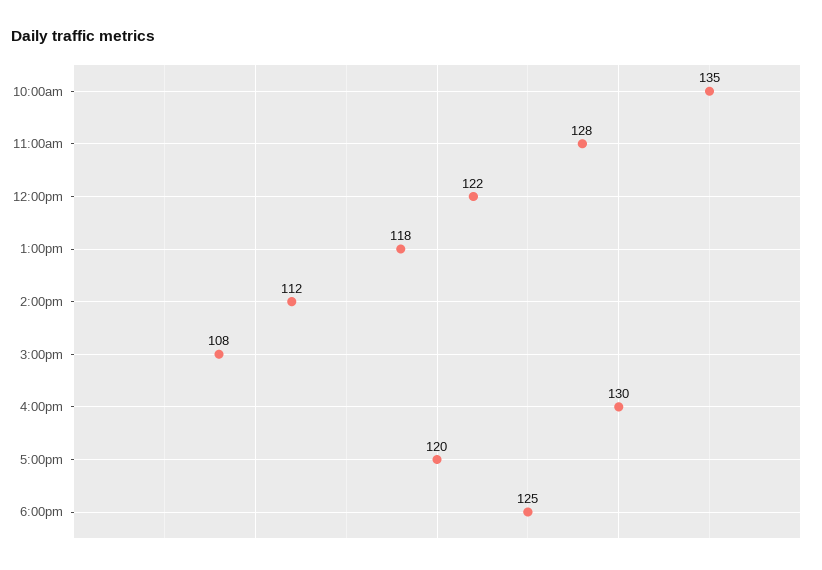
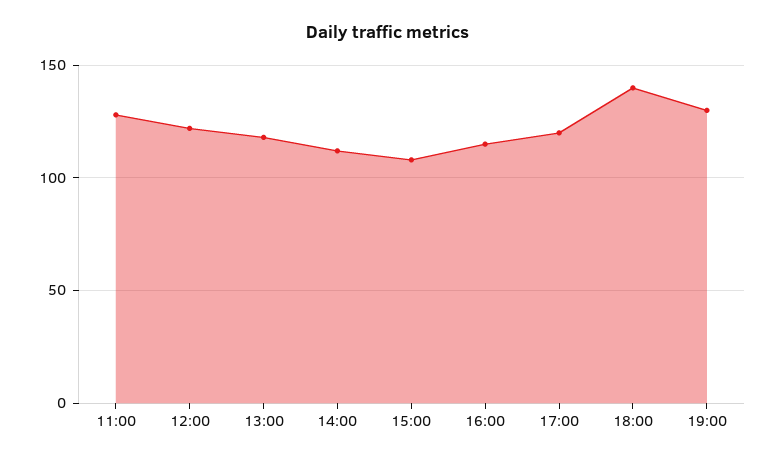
10:00am: 135 -> none
4:00pm: 130 -> 115
6:00pm: 125 -> 140
19:00: none -> 130

